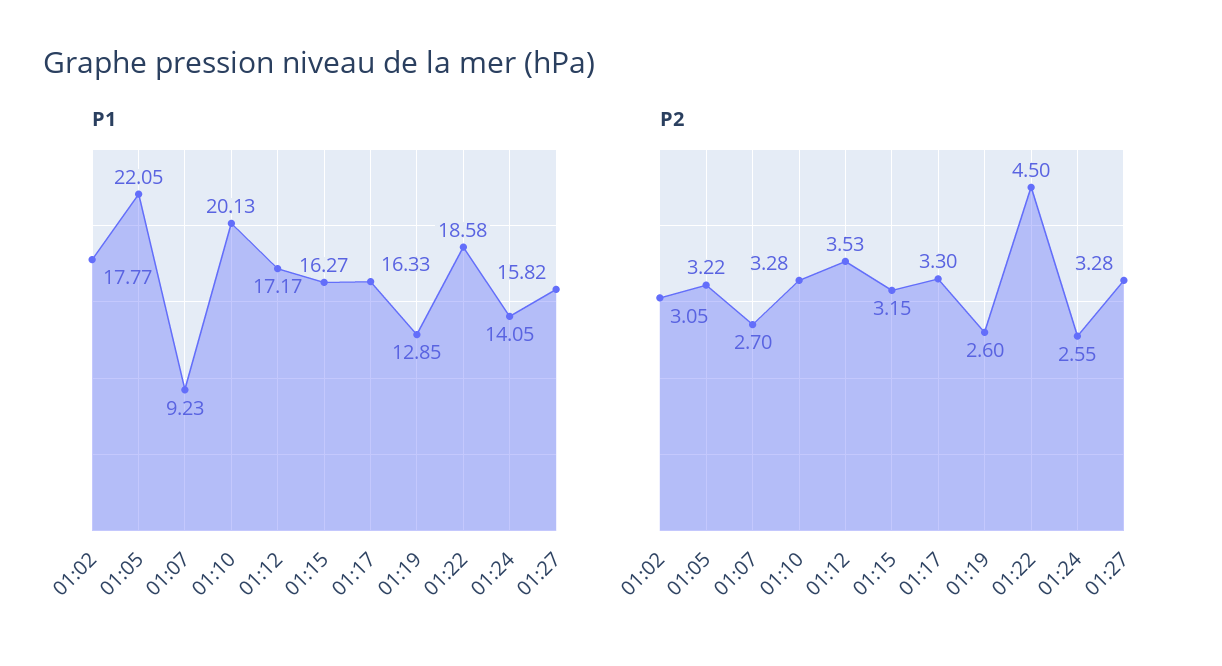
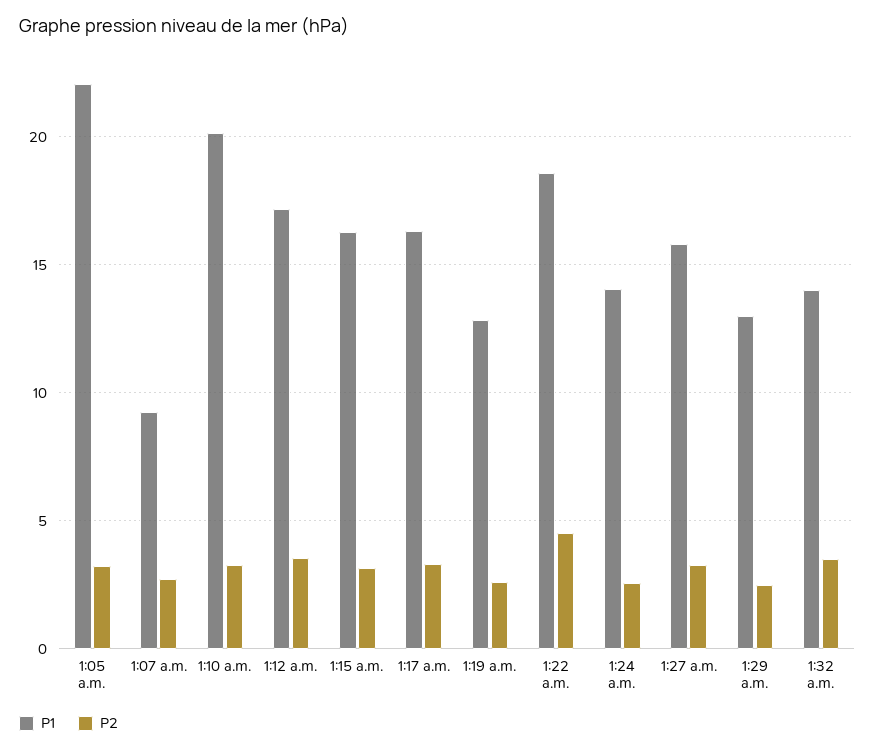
P1, 01:02: 17.77 -> none
P2, 01:02: 3.05 -> none
P1, 1:29 a.m.: none -> 13
P2, 1:29 a.m.: none -> 2.5
P1, 1:32 a.m.: none -> 14
P2, 1:32 a.m.: none -> 3.5

